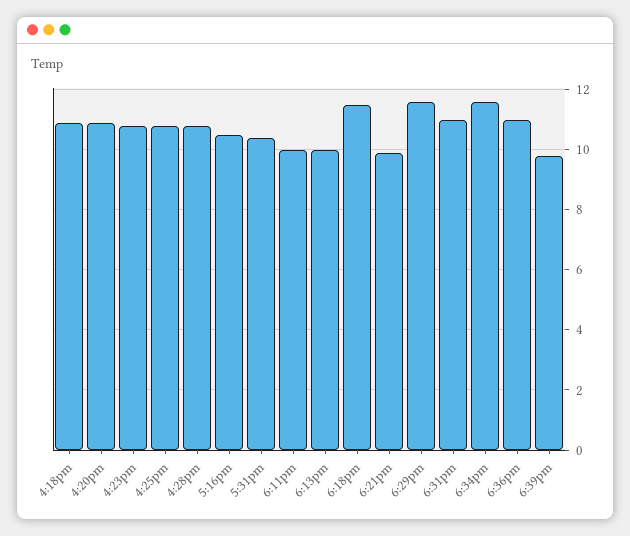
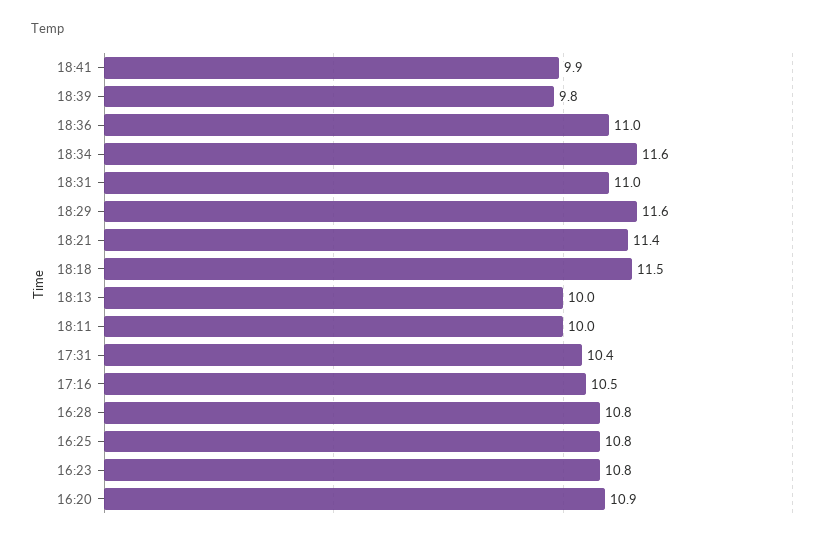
4:18pm: 11 -> none
6:21pm: 10 -> 11.4
18:41: none -> 9.9

